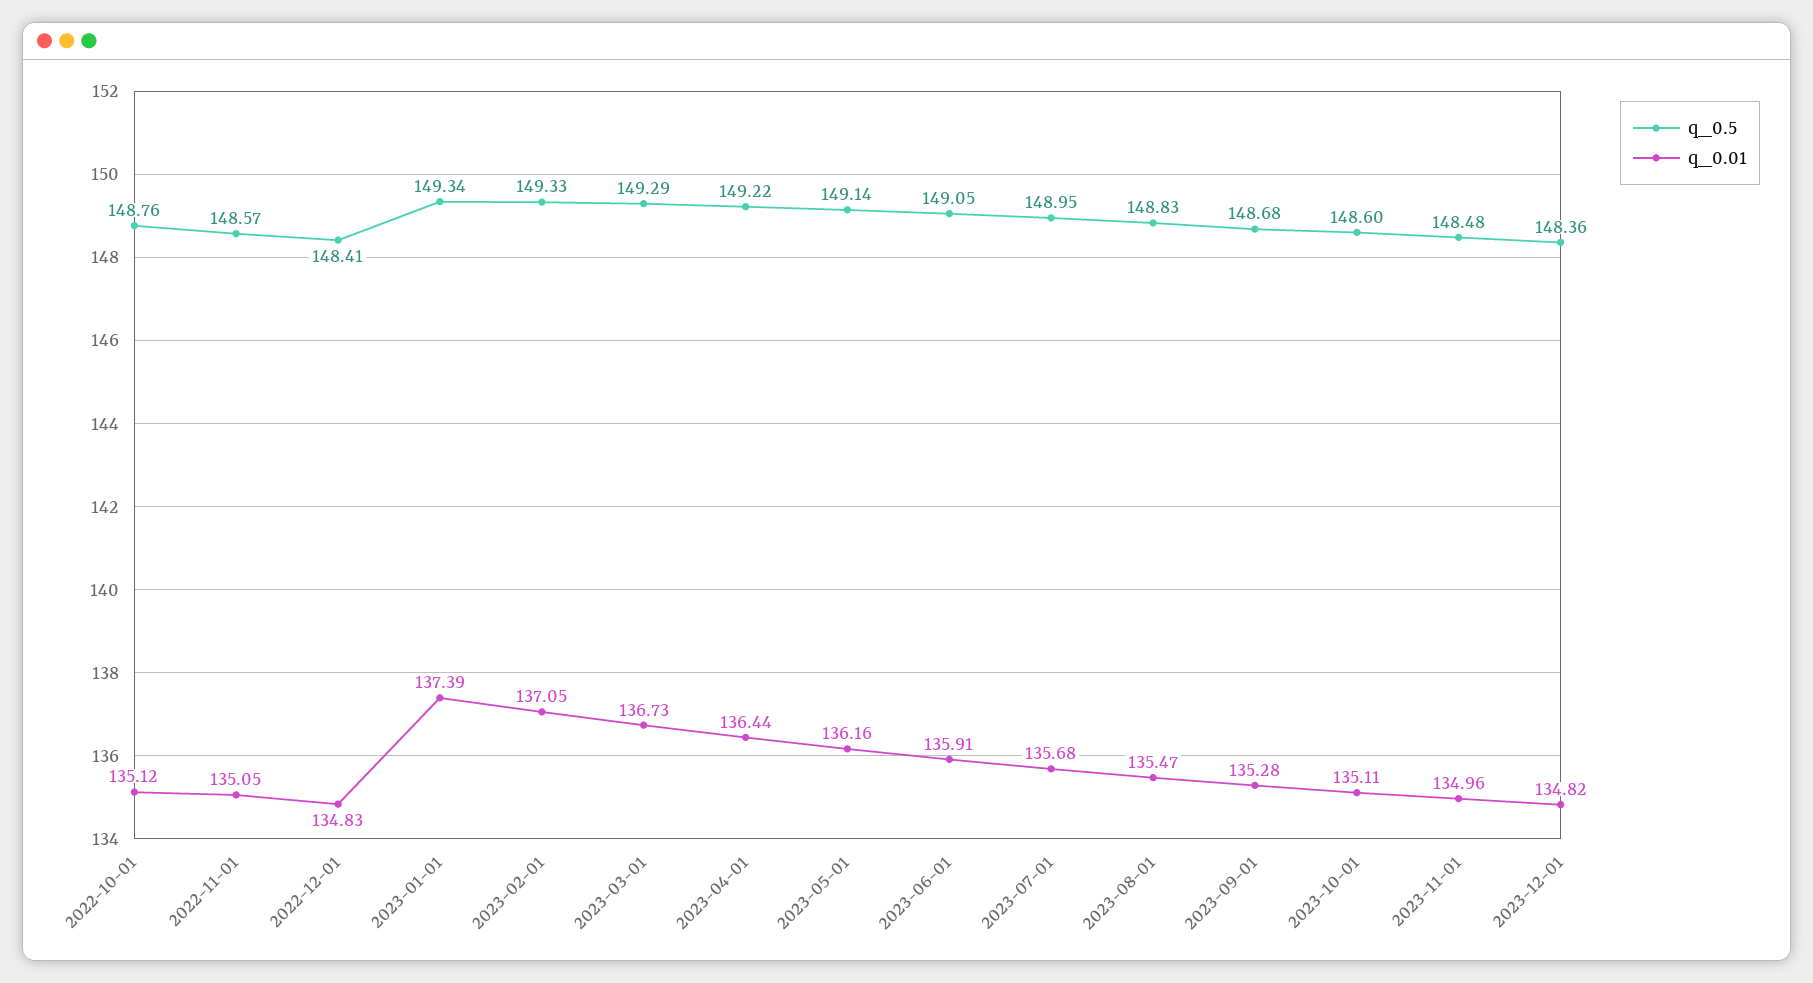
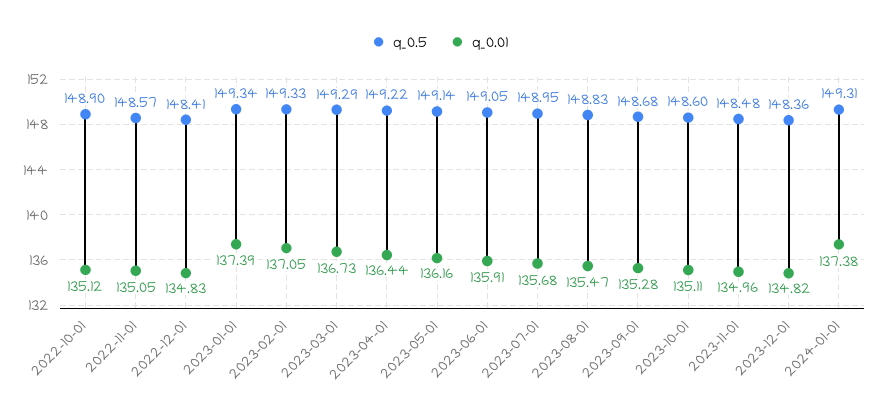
q_0.5, 2022-10-01: 148.76 -> 148.9
q_0.5, 2024-01-01: none -> 149.31
q_0.01, 2024-01-01: none -> 137.38

